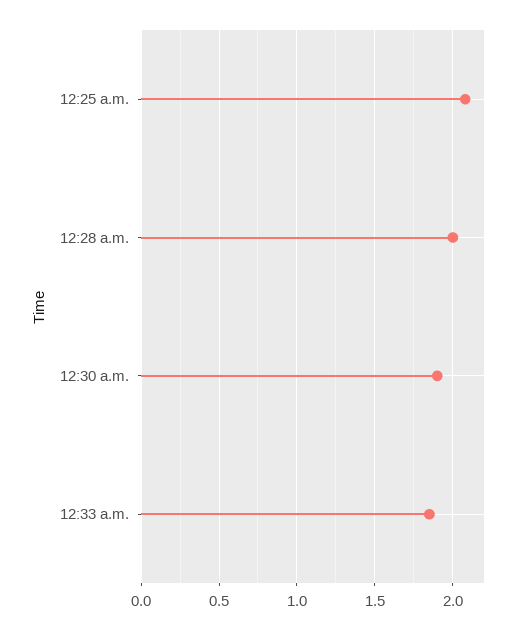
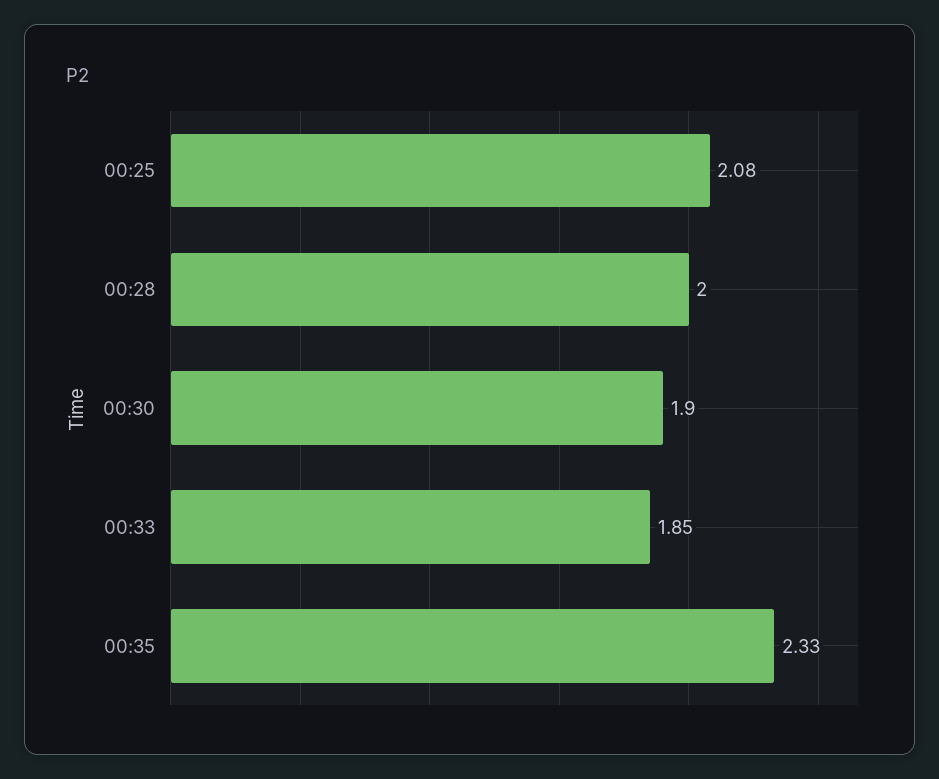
00:35: none -> 2.33

